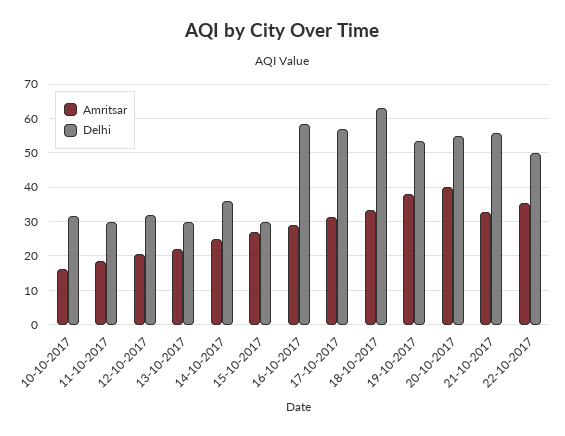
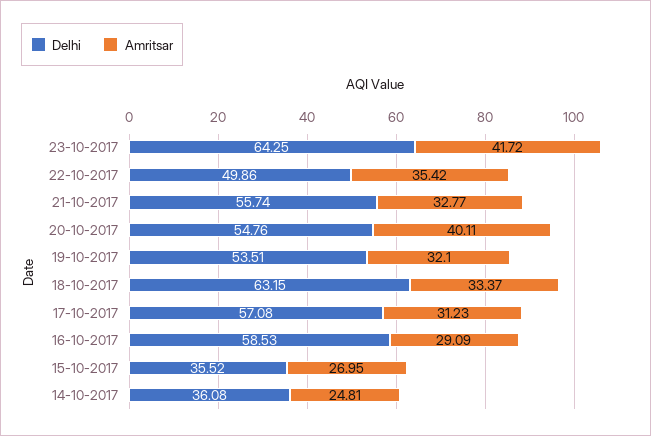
Amritsar, 10-10-2017: 16 -> none
Delhi, 10-10-2017: 32 -> none
Amritsar, 11-10-2017: 18 -> none
Delhi, 11-10-2017: 30 -> none
Amritsar, 12-10-2017: 20 -> none
Delhi, 12-10-2017: 32 -> none
Amritsar, 13-10-2017: 22 -> none
Delhi, 13-10-2017: 30 -> none
Delhi, 15-10-2017: 30 -> 35.52
Amritsar, 19-10-2017: 38 -> 32.1
Delhi, 23-10-2017: none -> 64.25
Amritsar, 23-10-2017: none -> 41.72

